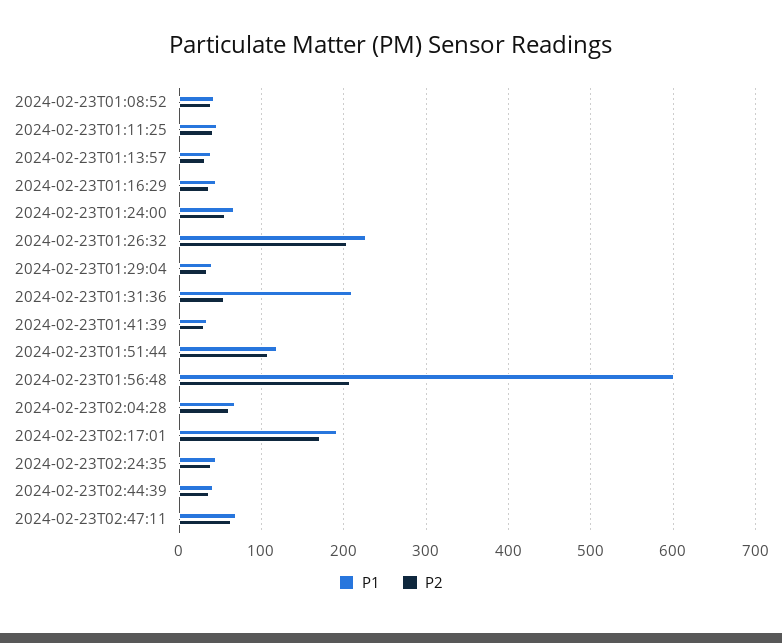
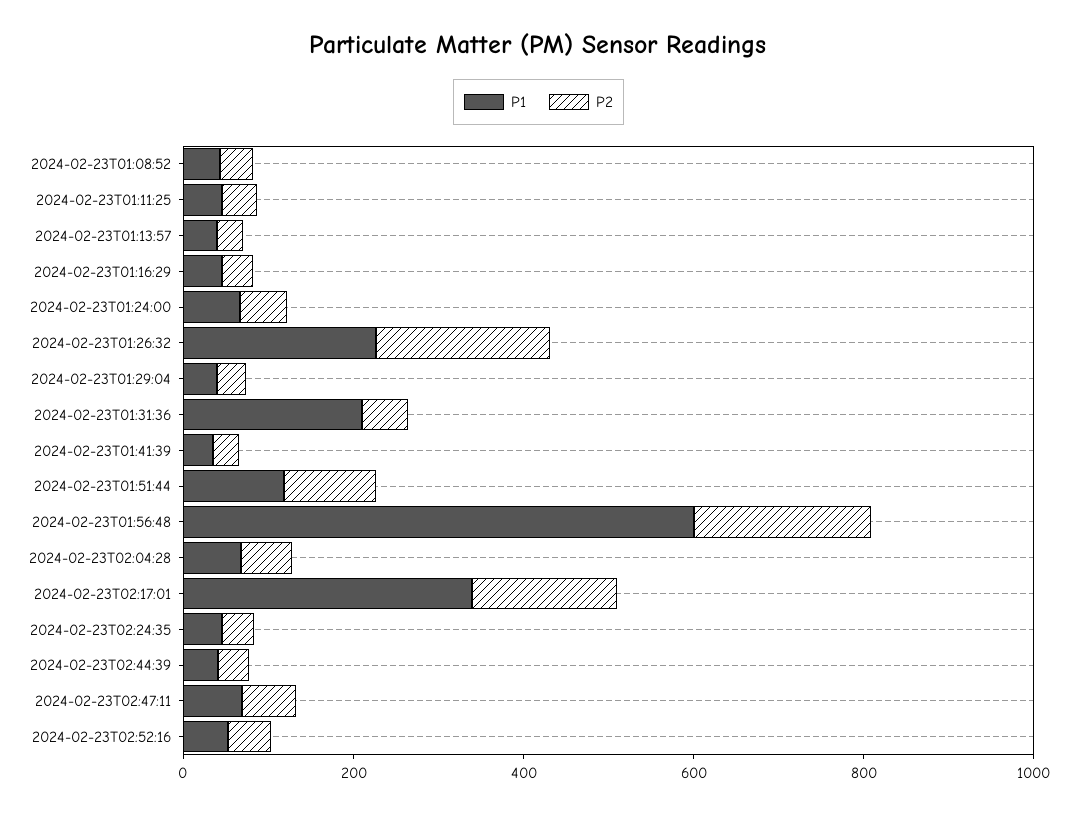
P1, 2024-02-23T02:17:01: 190 -> 350
P1, 2024-02-23T02:52:16: none -> 50
P2, 2024-02-23T02:52:16: none -> 50

